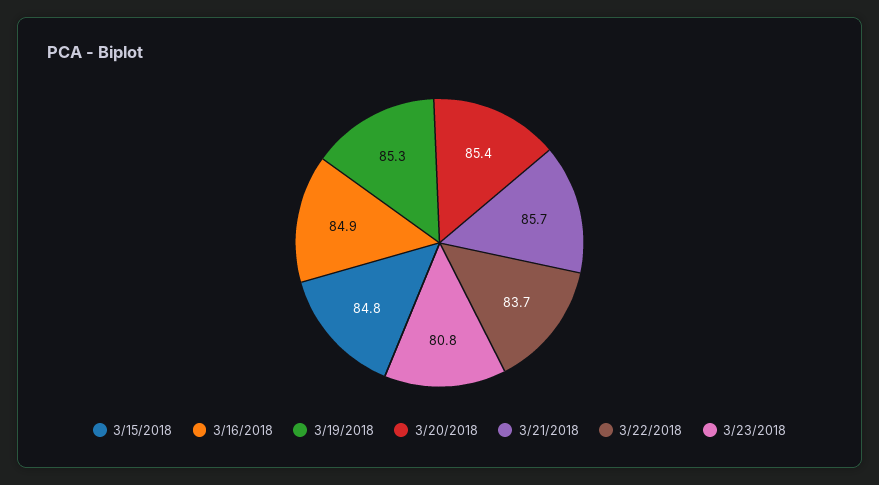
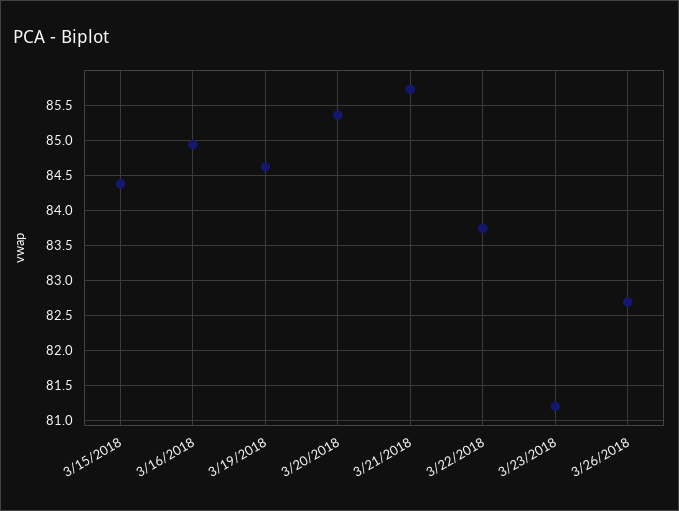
3/15/2018: 84.8 -> 84.4
3/19/2018: 85.3 -> 84.6
3/23/2018: 80.8 -> 81.2
3/26/2018: none -> 82.7

